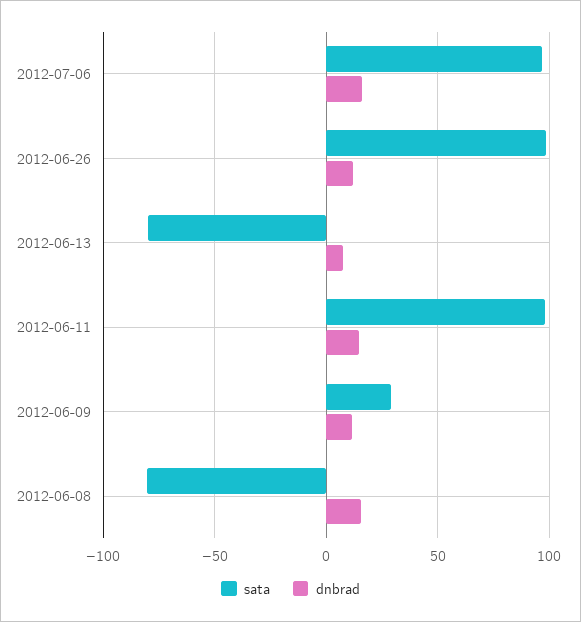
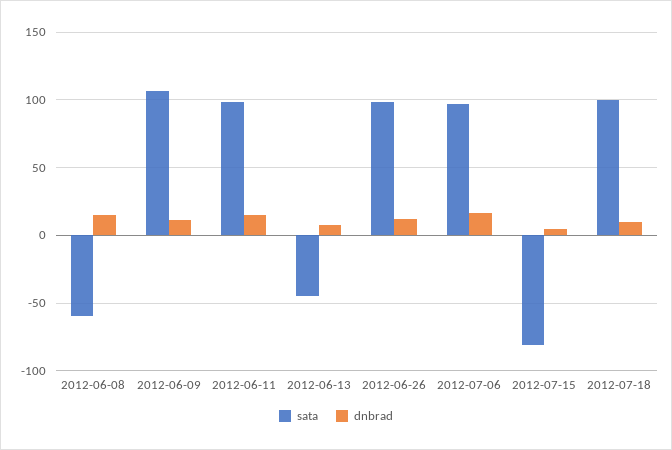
sata, 2012-06-13: -80 -> -45
sata, 2012-06-09: 30 -> 105
sata, 2012-06-08: -80 -> -60
sata, 2012-07-15: none -> -80
dnbrad, 2012-07-15: none -> 5
sata, 2012-07-18: none -> 100
dnbrad, 2012-07-18: none -> 10

